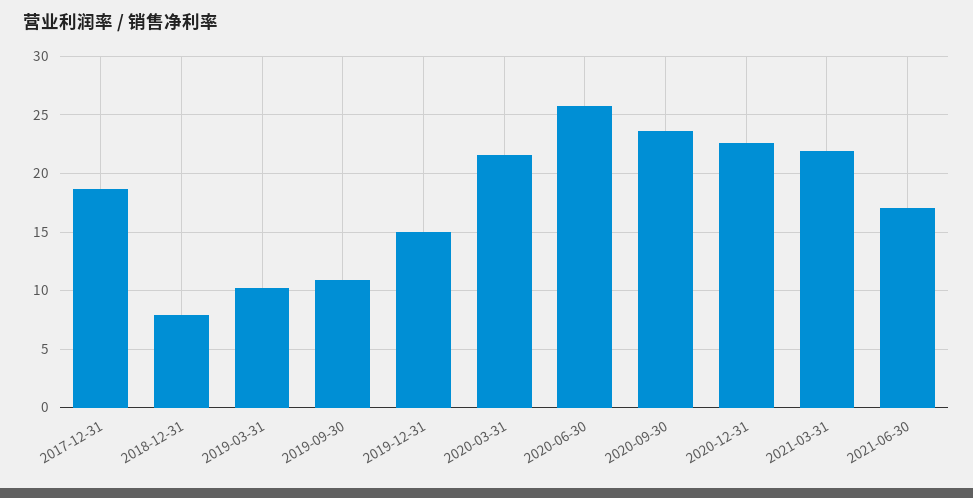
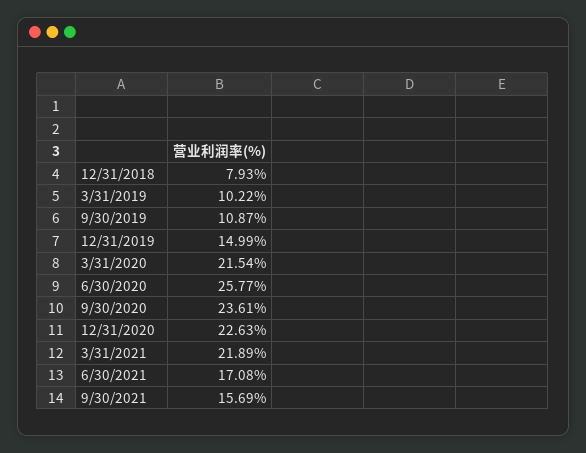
2017-12-31: 19 -> none
9/30/2021: none -> 15.69

